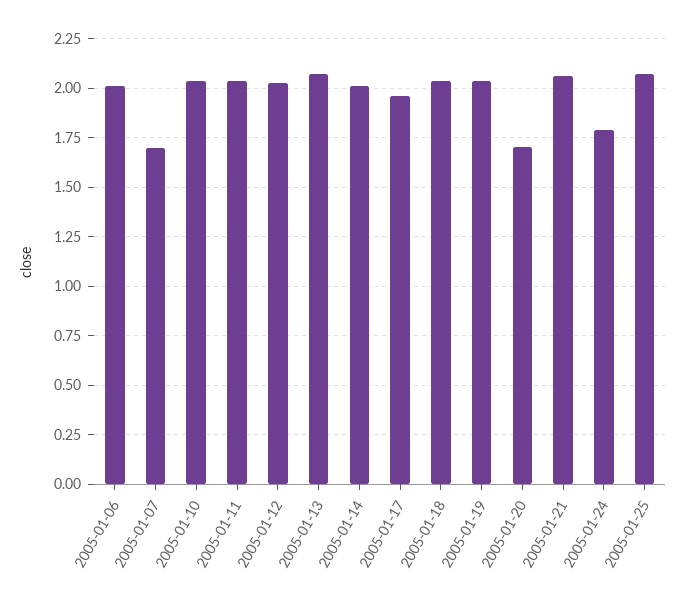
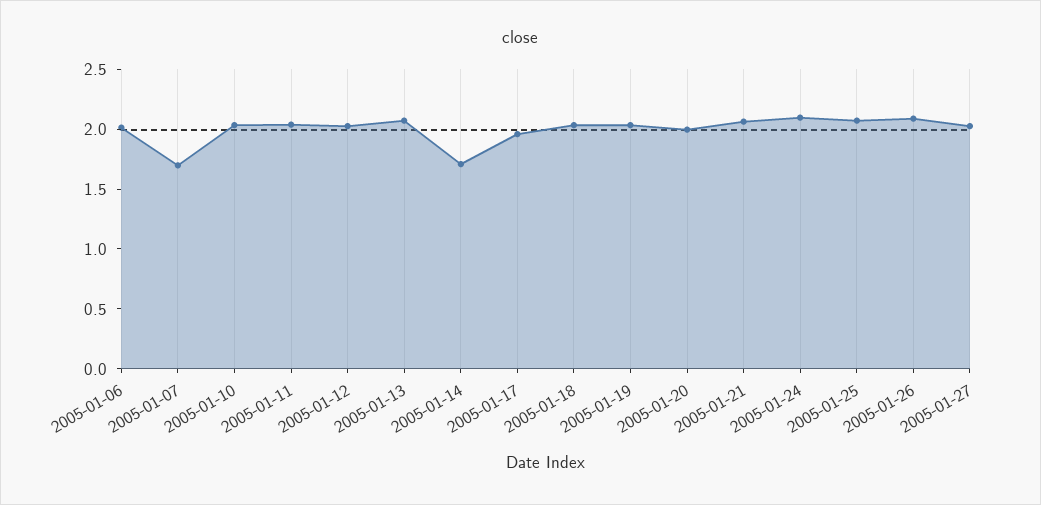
2005-01-14: 2 -> 1.7
2005-01-20: 1.7 -> 2
2005-01-24: 1.8 -> 2.1
2005-01-26: none -> 2.1
2005-01-27: none -> 2

